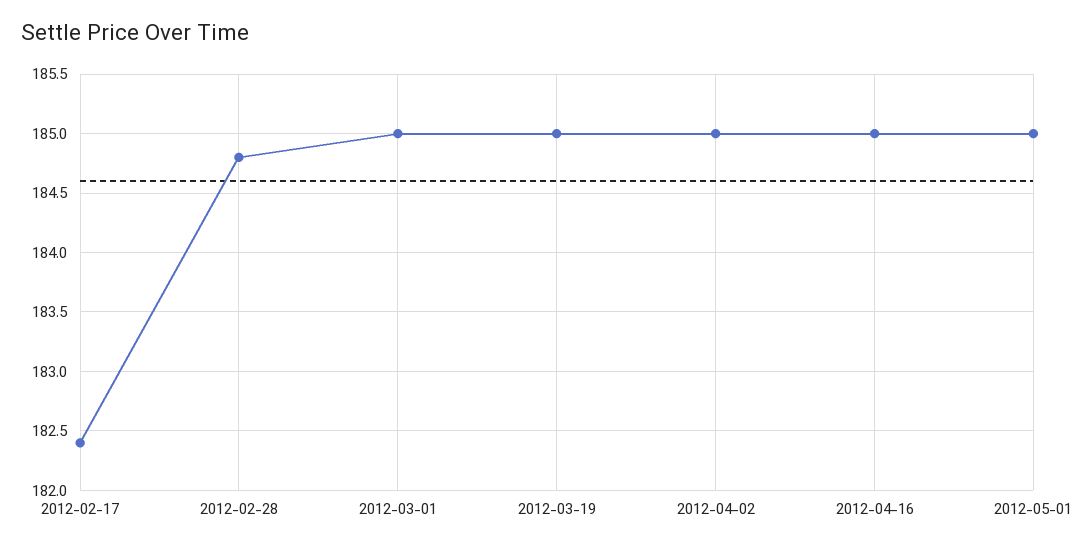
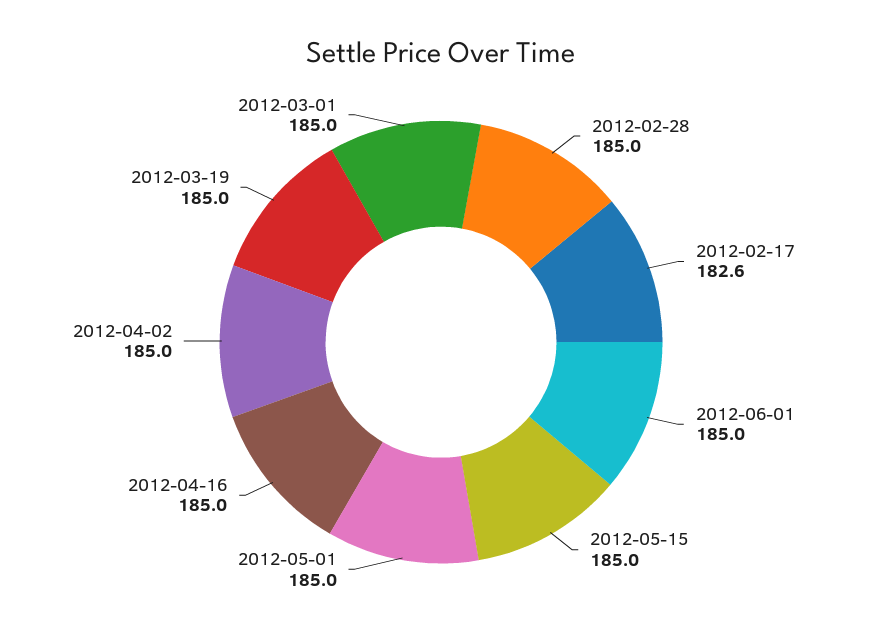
2012-02-17: 182.4 -> 182.6
2012-02-28: 184.8 -> 185
2012-06-01: none -> 185
2012-05-15: none -> 185

